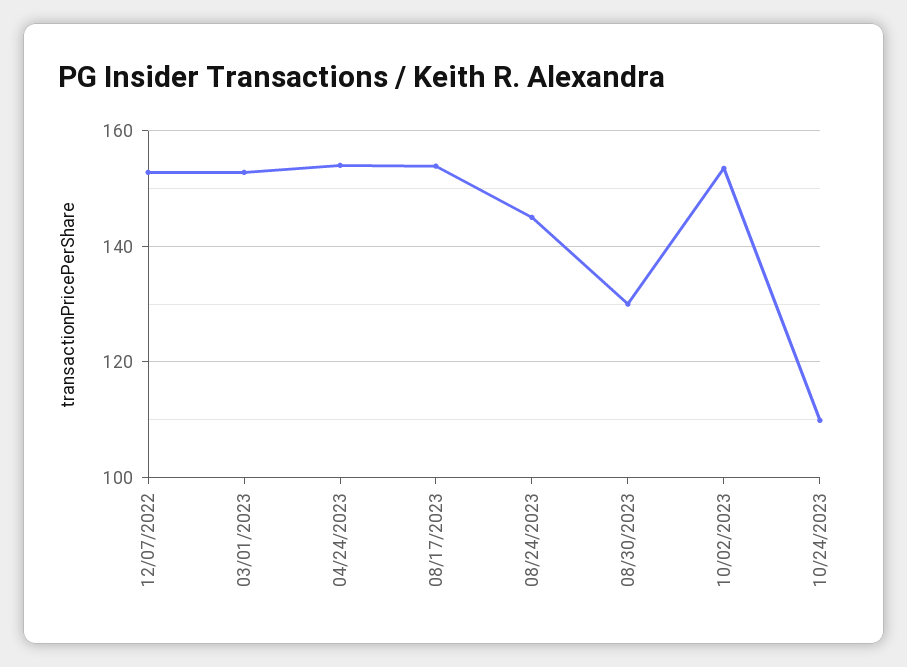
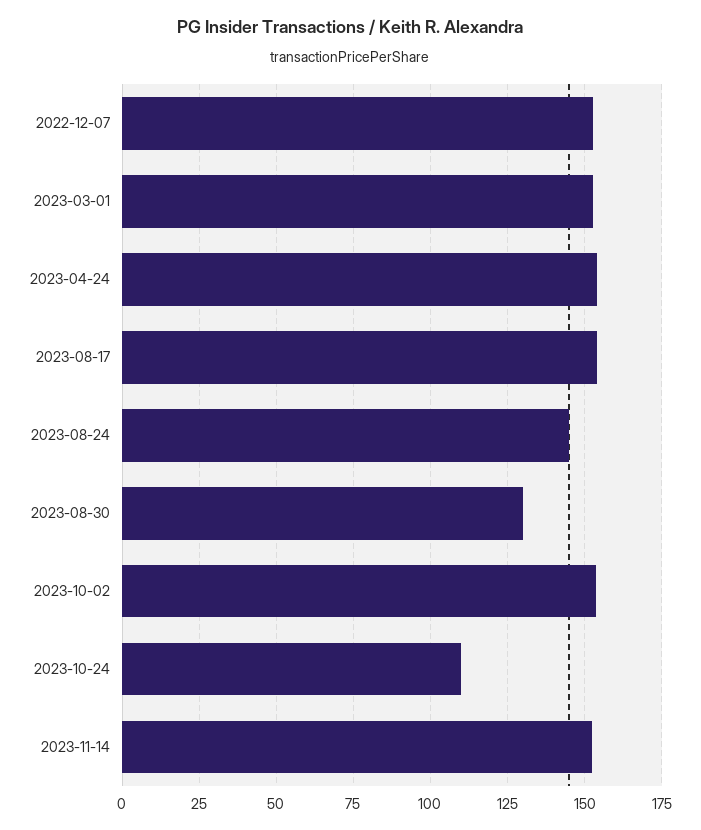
2023-11-14: none -> 152.5

